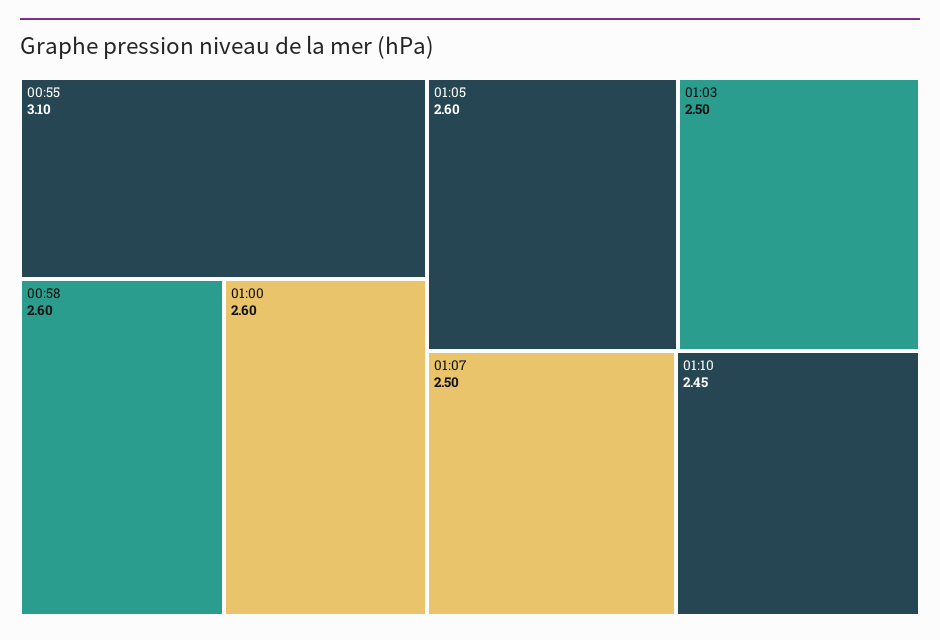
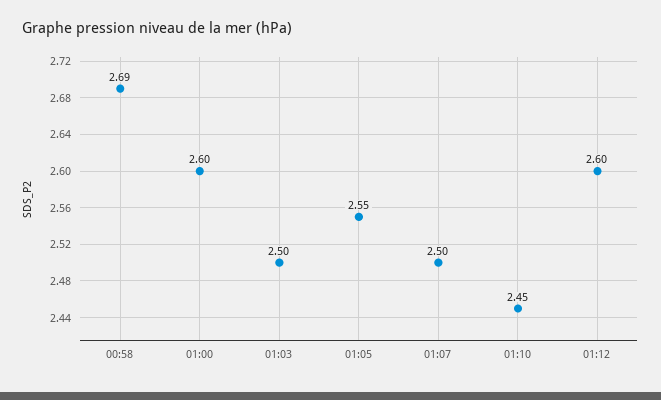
00:55: 3.1 -> none
00:58: 2.6 -> 2.69
01:05: 2.6 -> 2.55
01:12: none -> 2.6

